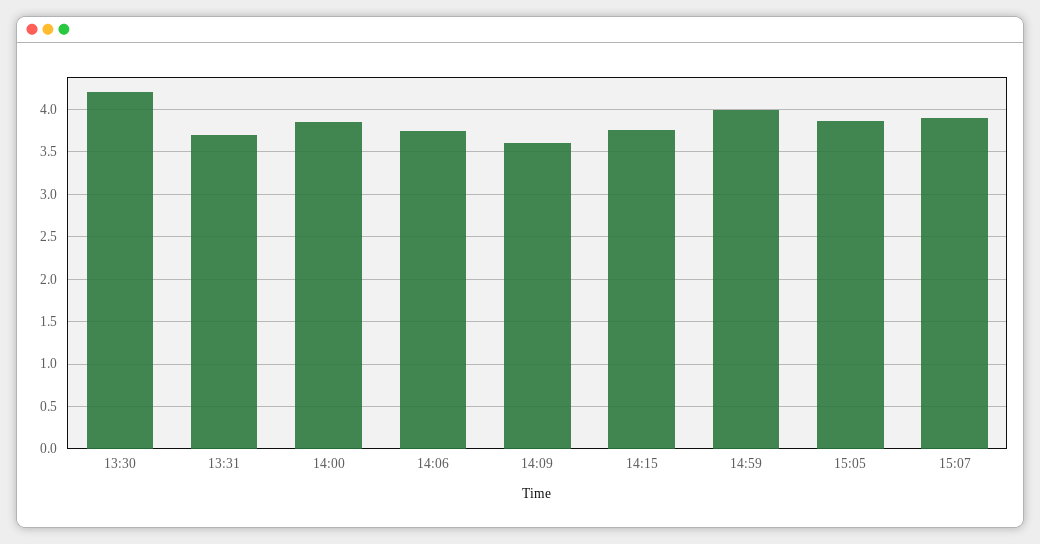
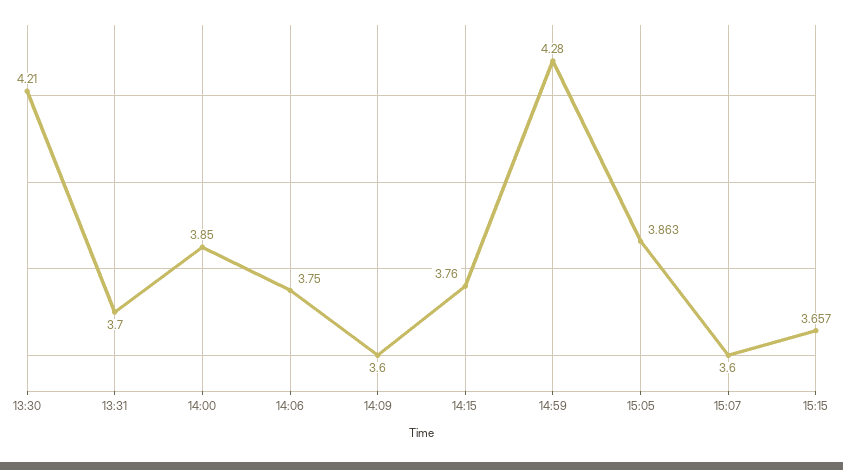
14:59: 4 -> 4.28
15:07: 3.9 -> 3.6
15:15: none -> 3.657

